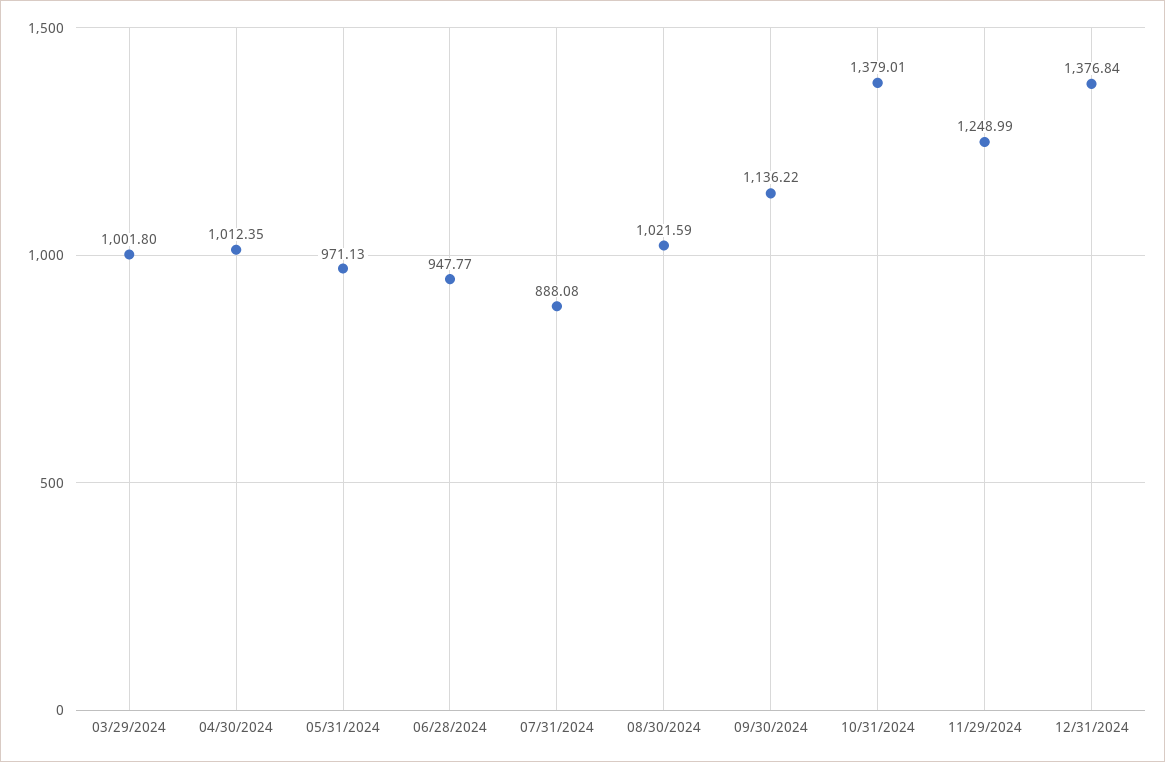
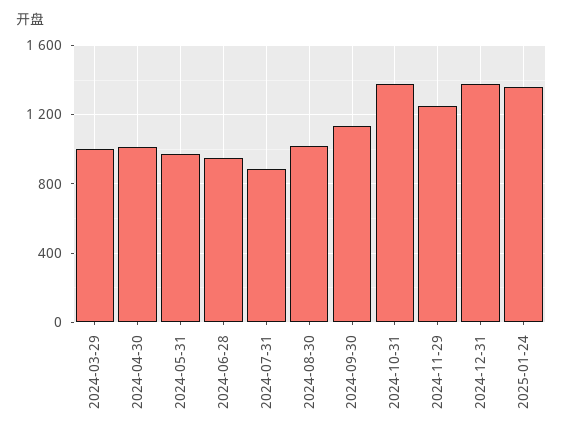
2025-01-24: none -> 1350

